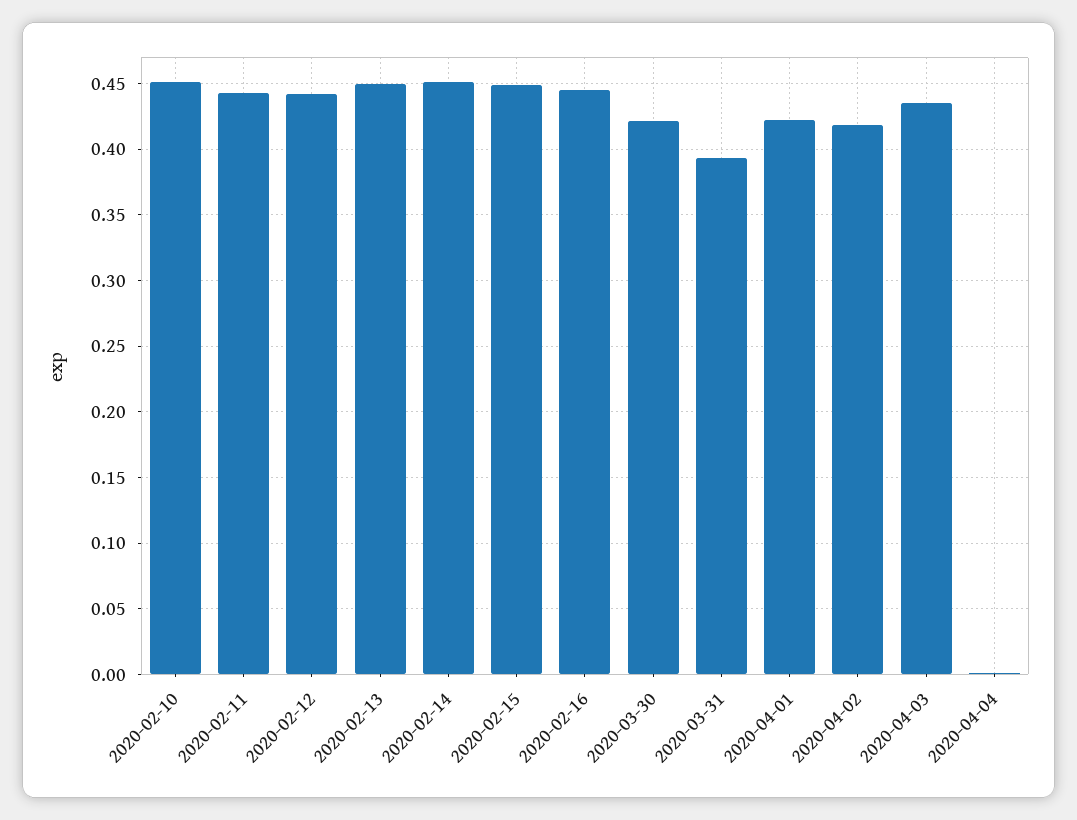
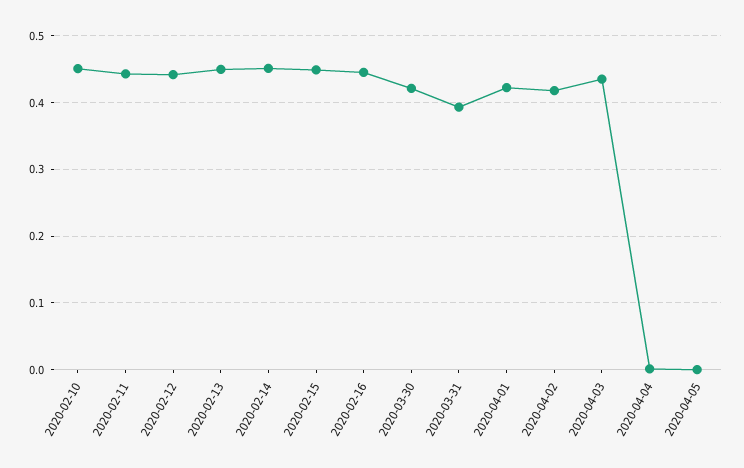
2020-04-05: none -> 0

